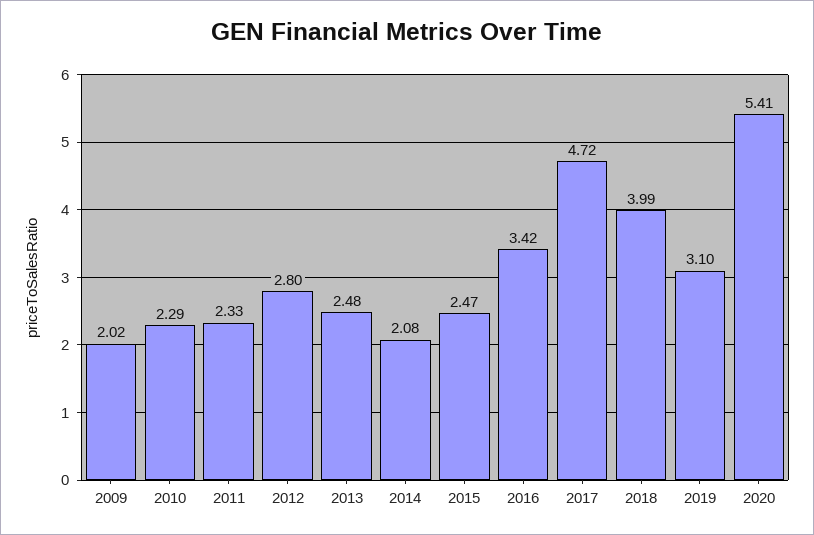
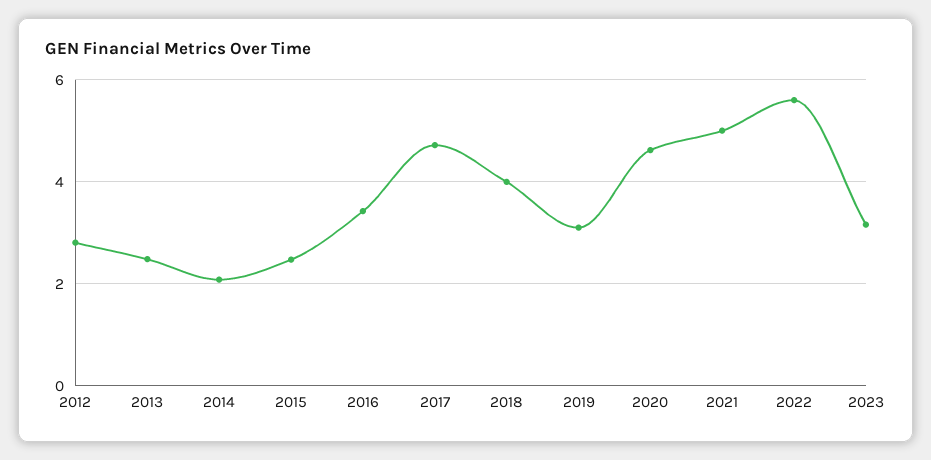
2009: 2.02 -> none
2010: 2.29 -> none
2011: 2.33 -> none
2020: 5.41 -> 4.6
2021: none -> 5
2022: none -> 5.6
2023: none -> 3.2

